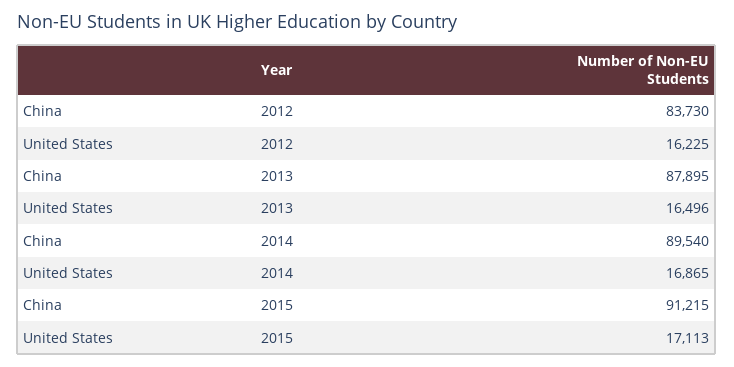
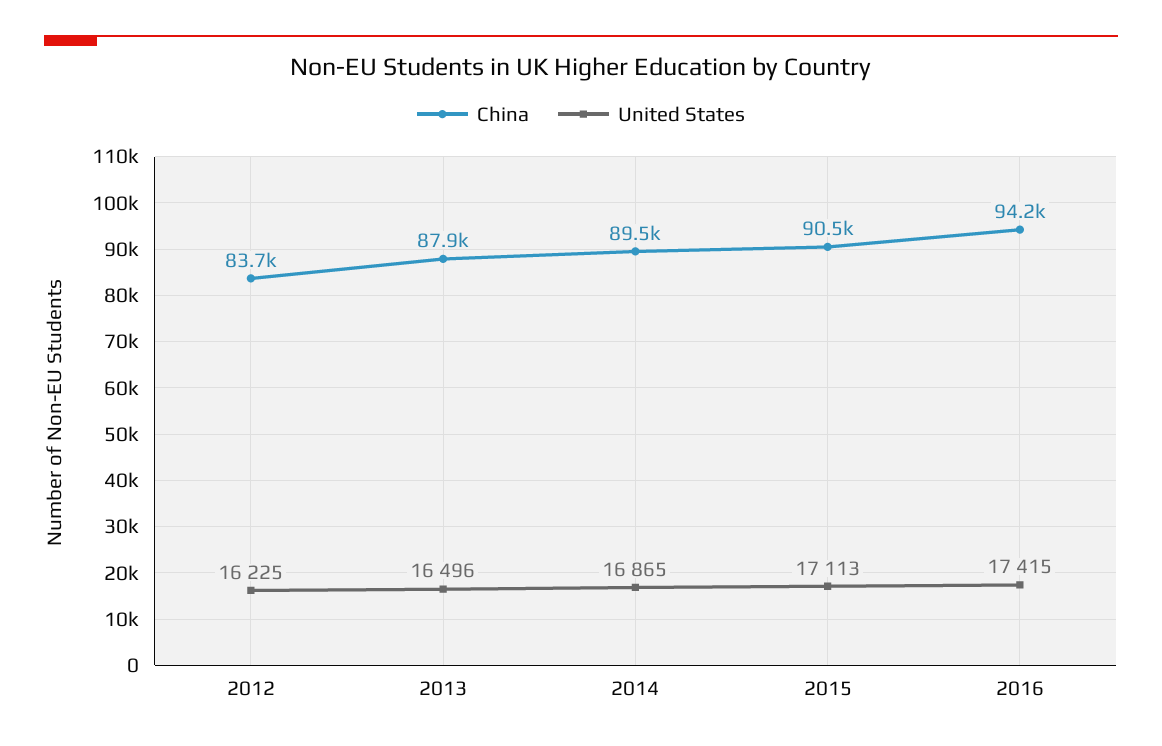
China, 2015: 91215 -> 90500
China, 2016: none -> 94200
United States, 2016: none -> 17415

